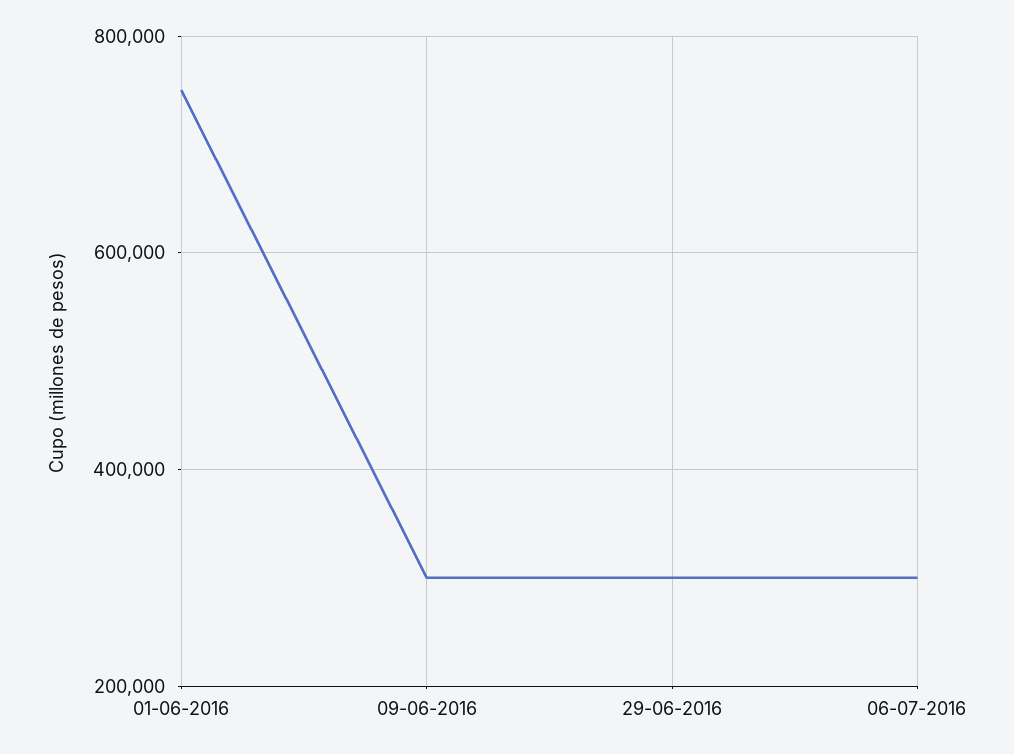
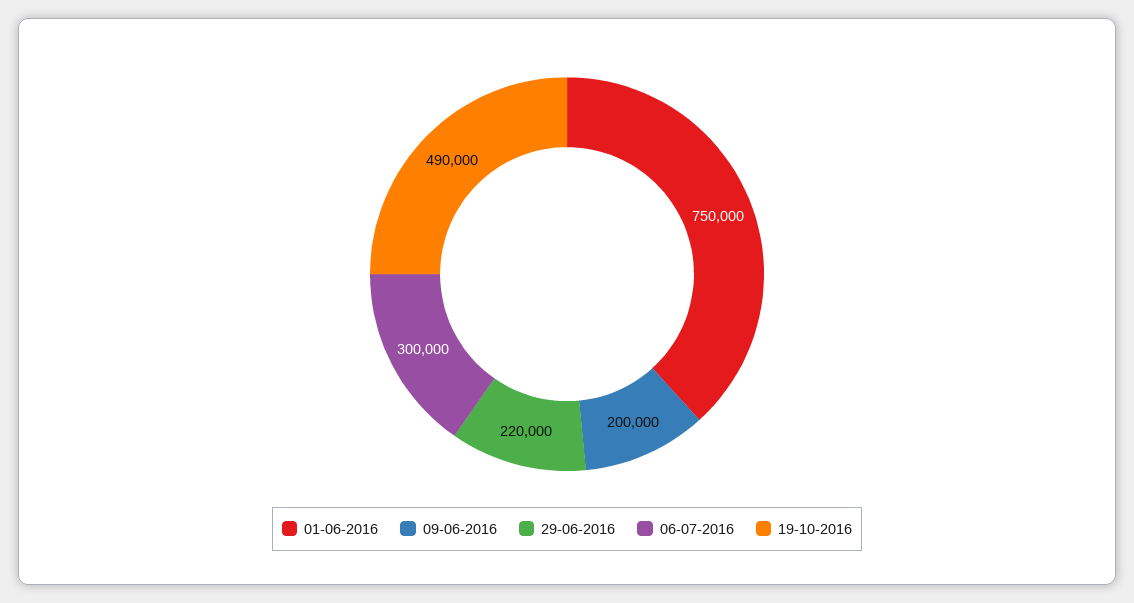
09-06-2016: 300000 -> 200000
29-06-2016: 300000 -> 220000
19-10-2016: none -> 490000

